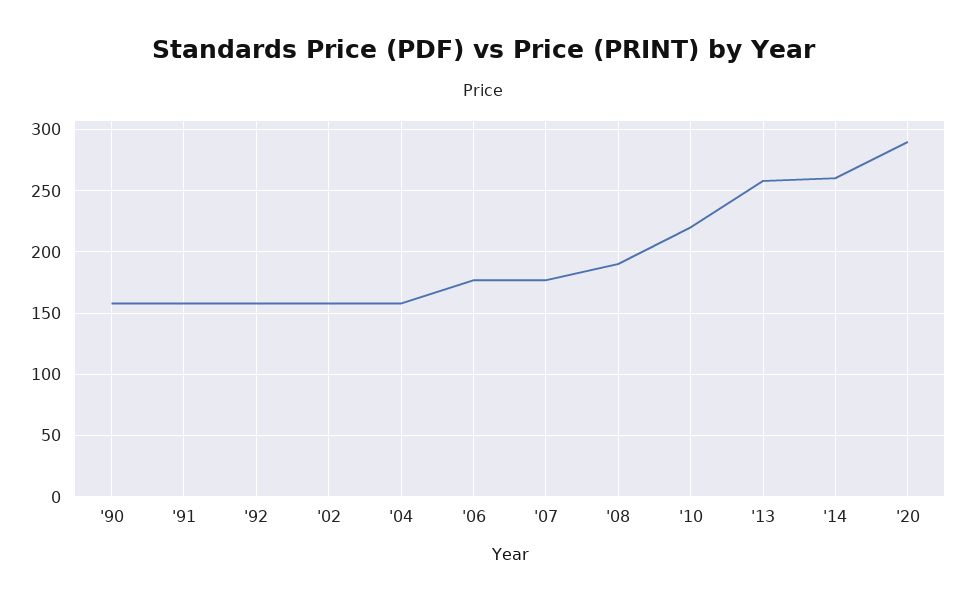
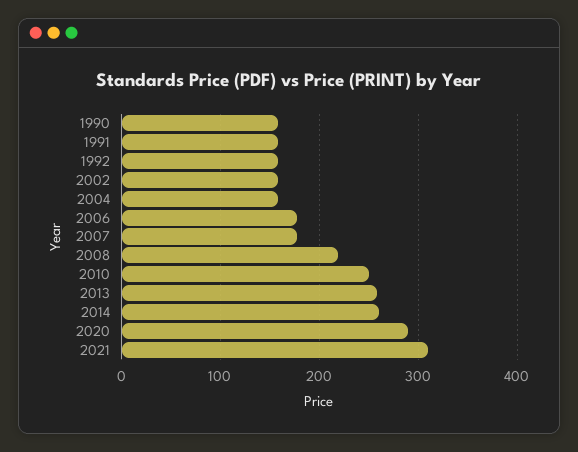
'08: 190 -> 220
'10: 220 -> 250
2021: none -> 310

